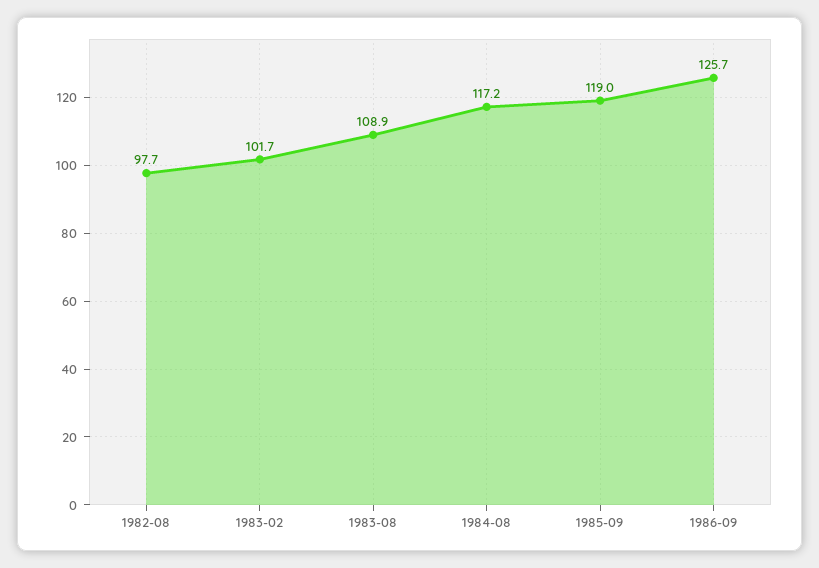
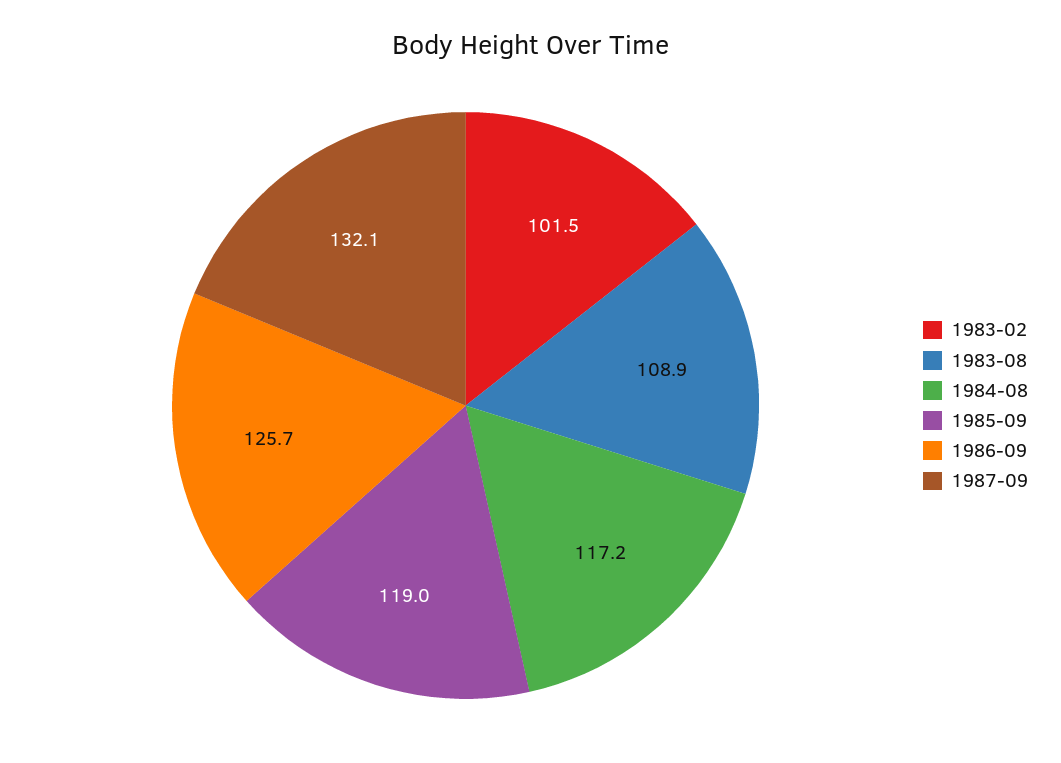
1982-08: 97.7 -> none
1983-02: 101.7 -> 101.5
1987-09: none -> 132.1

